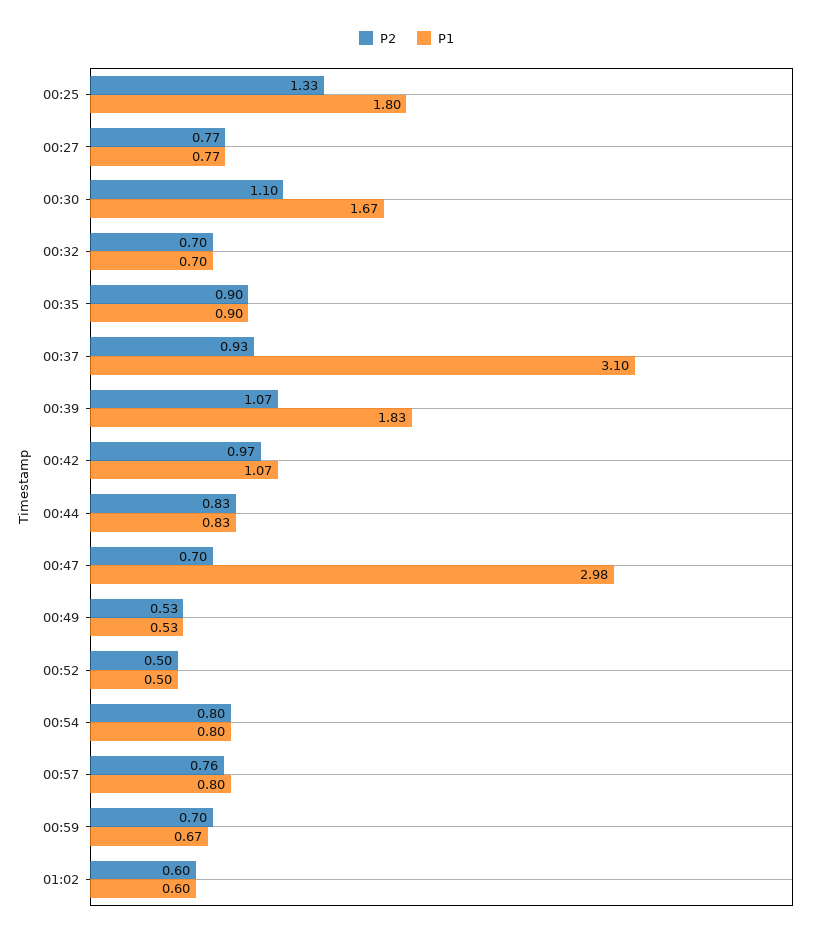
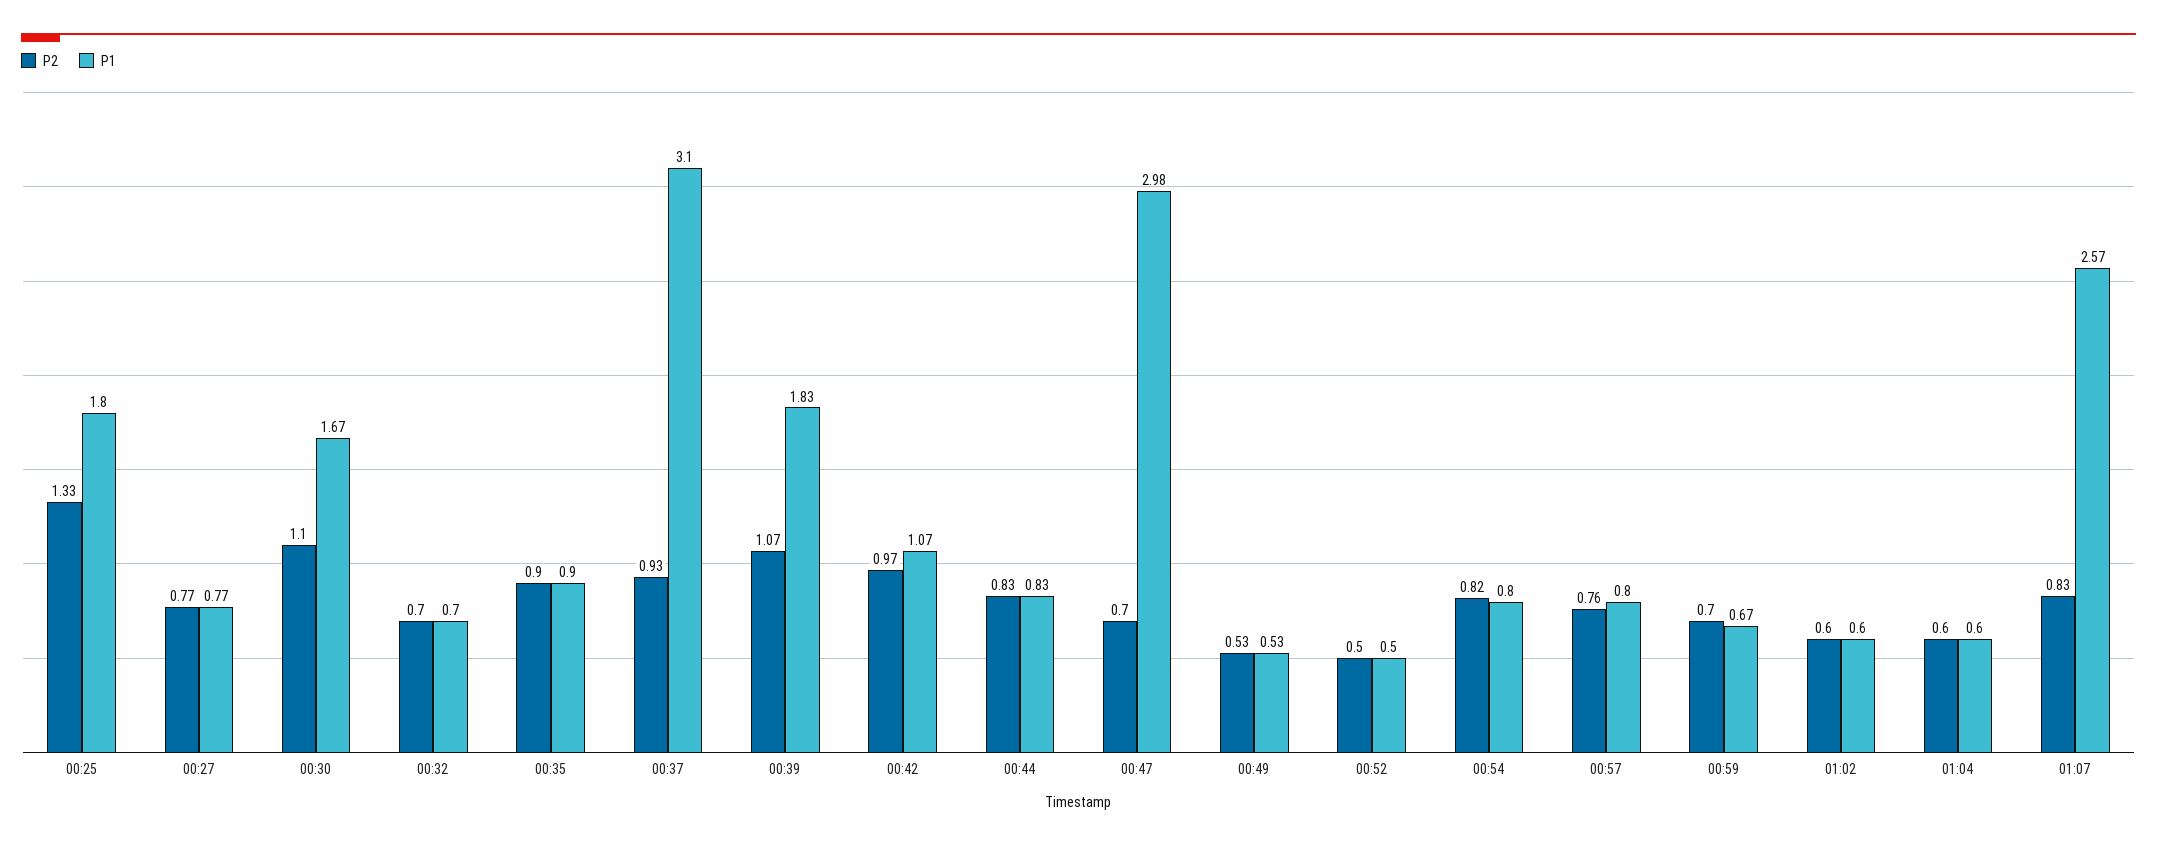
P2, 00:54: 0.8 -> 0.82
P2, 01:04: none -> 0.6
P1, 01:04: none -> 0.6
P2, 01:07: none -> 0.83
P1, 01:07: none -> 2.57

